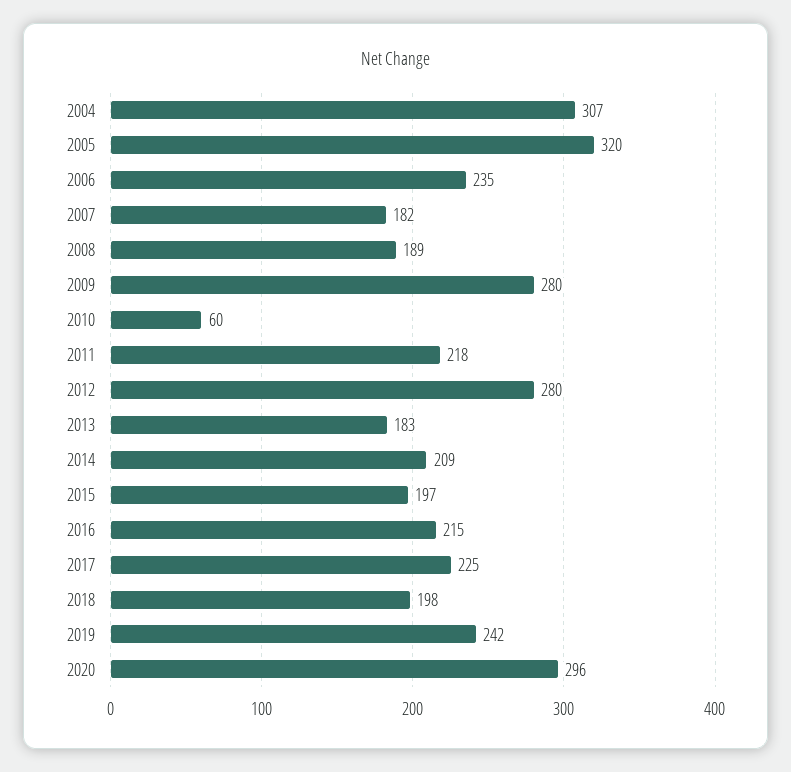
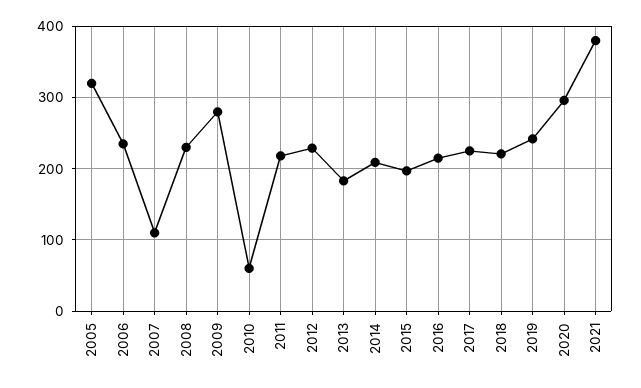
2004: 307 -> none
2007: 182 -> 110
2008: 189 -> 230
2012: 280 -> 230
2018: 198 -> 220
2021: none -> 380

